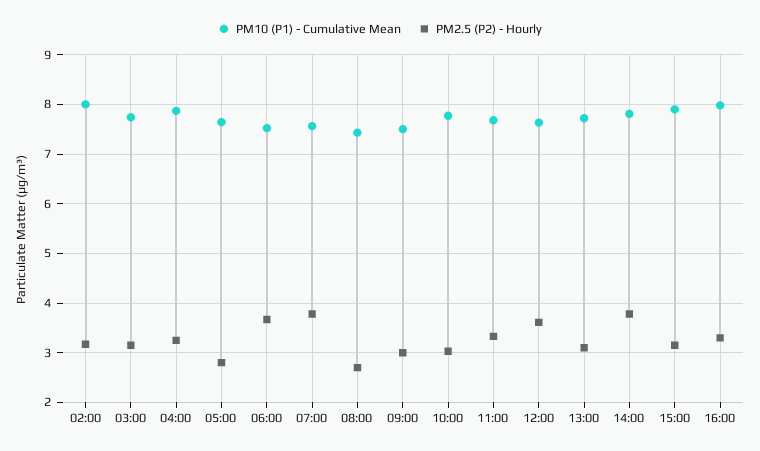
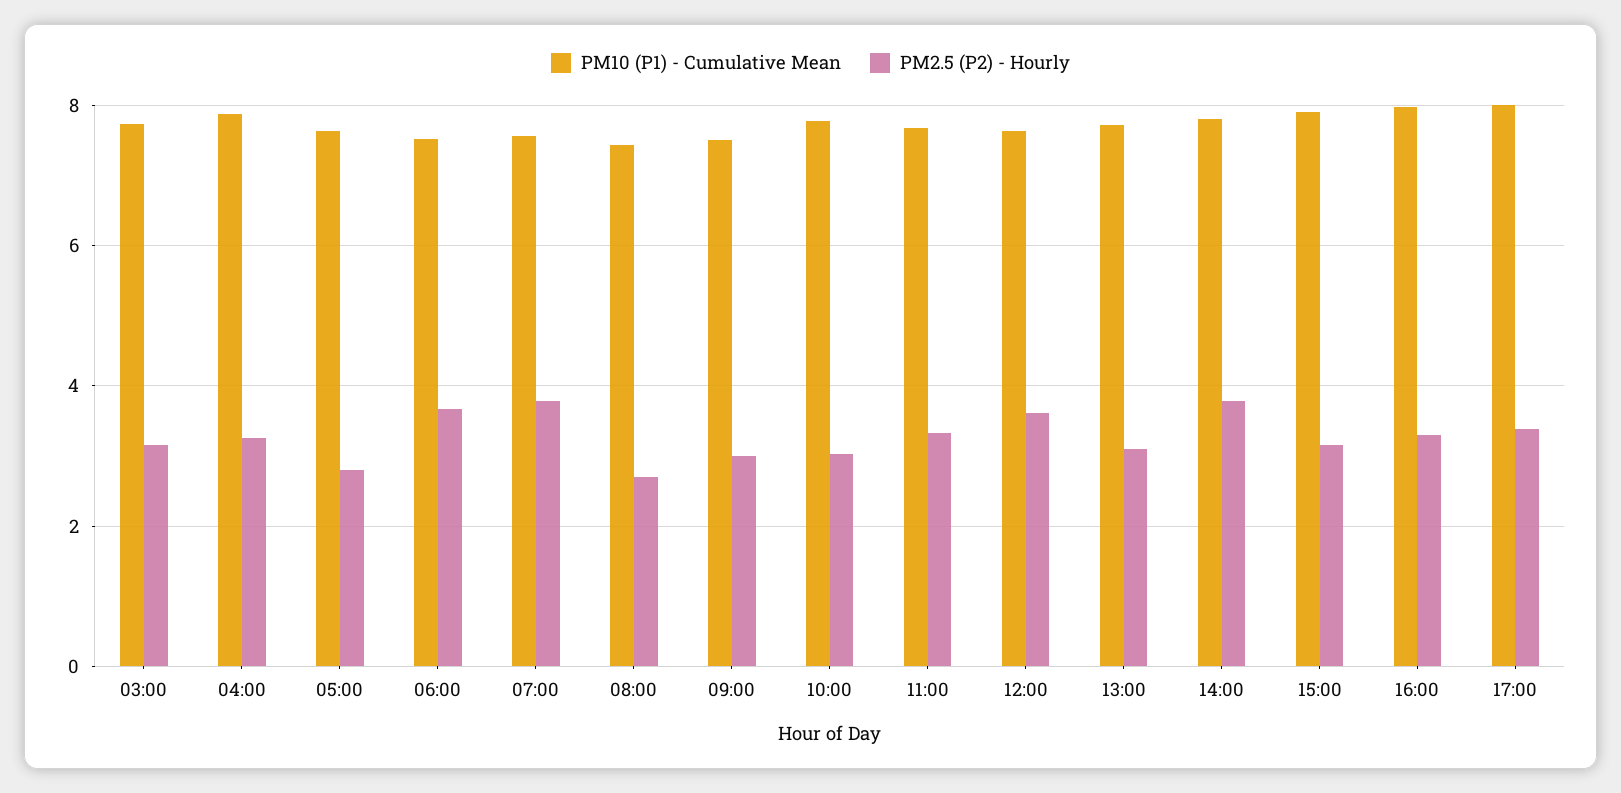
PM10 (P1) - Cumulative Mean, 02:00: 8 -> none
PM2.5 (P2) - Hourly, 02:00: 3.2 -> none
PM10 (P1) - Cumulative Mean, 17:00: none -> 8
PM2.5 (P2) - Hourly, 17:00: none -> 3.4

